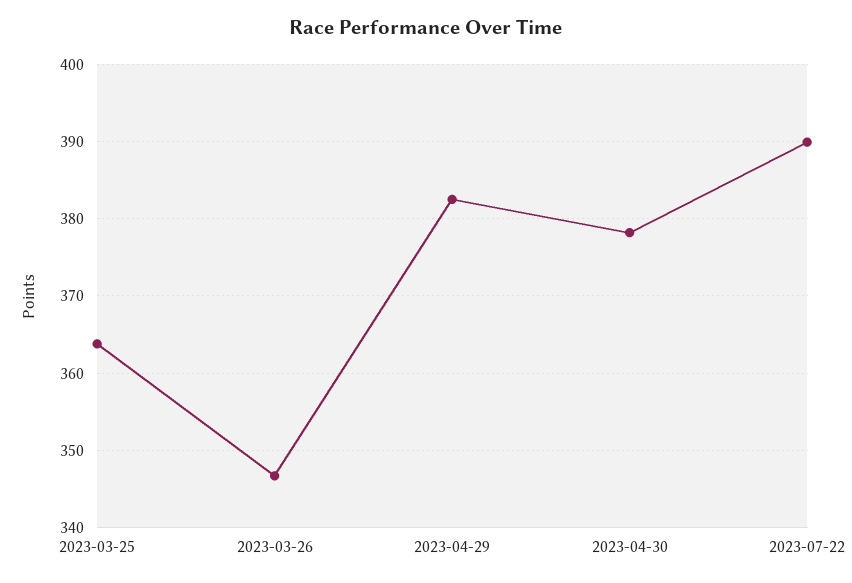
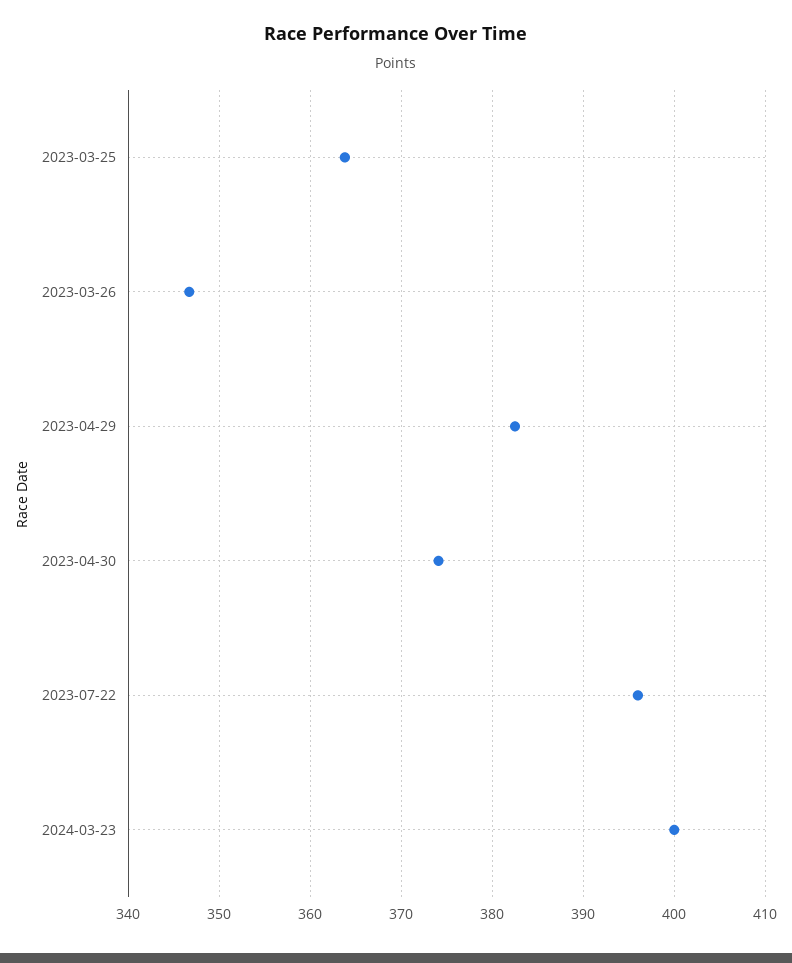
2023-04-30: 378 -> 374
2023-07-22: 390 -> 396
2024-03-23: none -> 400

